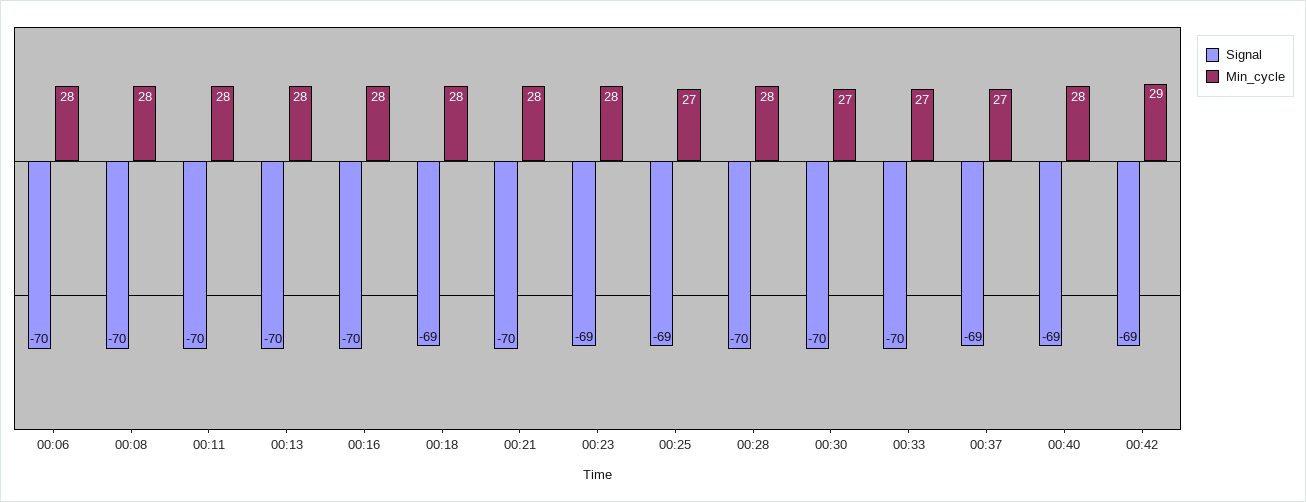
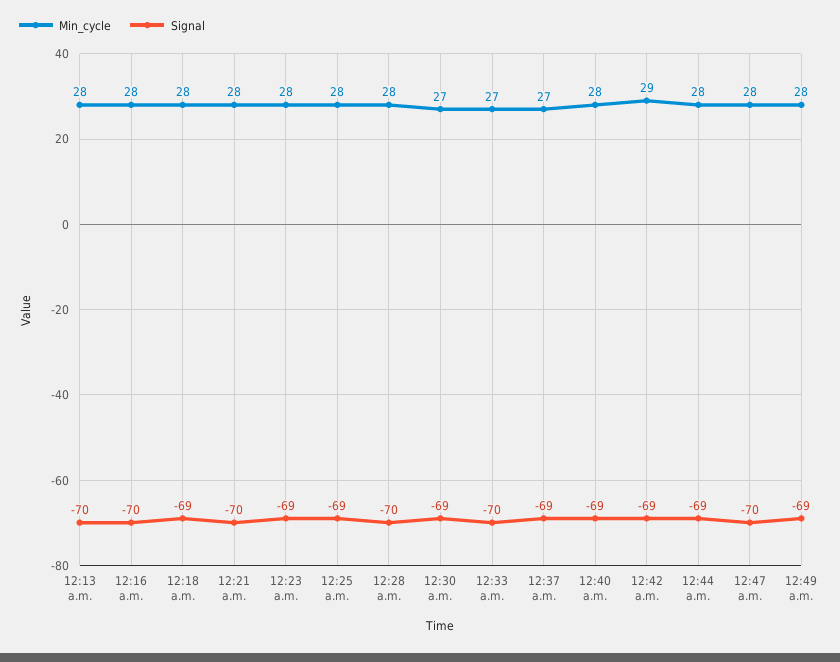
Signal, 00:06: -70 -> none
Min_cycle, 00:06: 28 -> none
Signal, 00:08: -70 -> none
Min_cycle, 00:08: 28 -> none
Signal, 00:11: -70 -> none
Min_cycle, 00:11: 28 -> none
Min_cycle, 00:25: 27 -> 28
Signal, 00:30: -70 -> -69
Min_cycle, 12:44 a.m.: none -> 28
Signal, 12:44 a.m.: none -> -69
Min_cycle, 12:47 a.m.: none -> 28
Signal, 12:47 a.m.: none -> -70
Min_cycle, 12:49 a.m.: none -> 28
Signal, 12:49 a.m.: none -> -69

